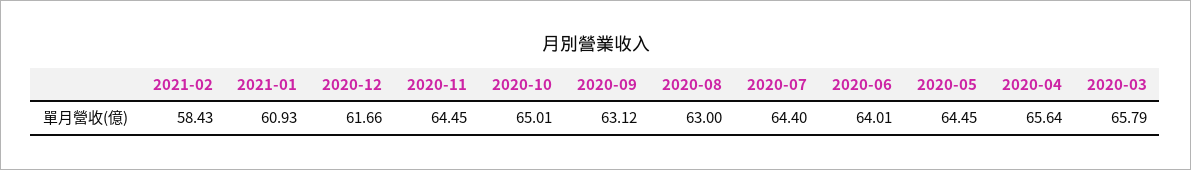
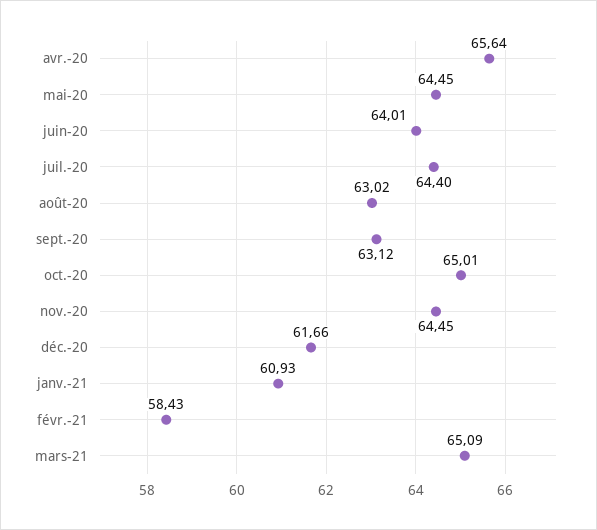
2020-08: 63 -> 63.02
2020-03: 65.79 -> none
mars-21: none -> 65.09

